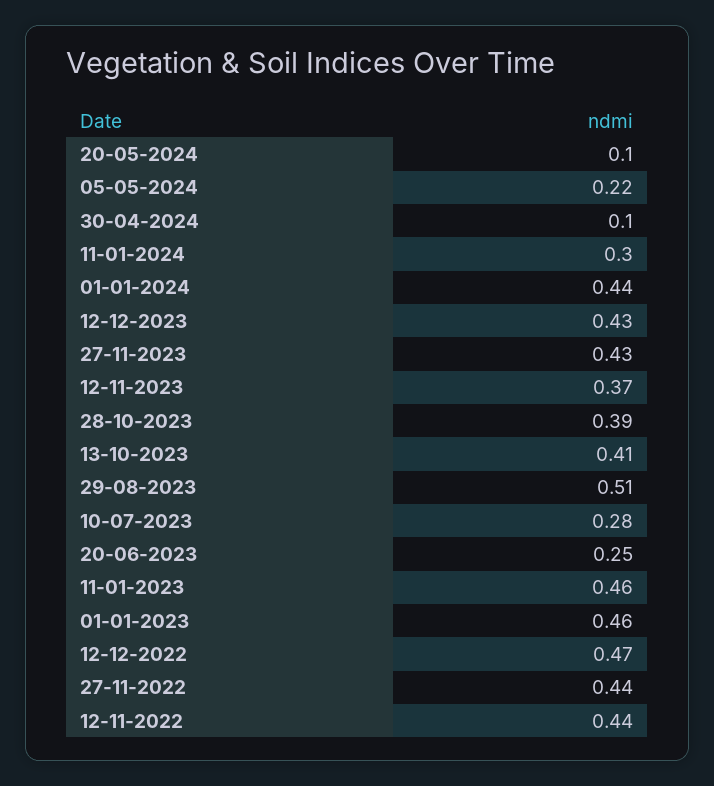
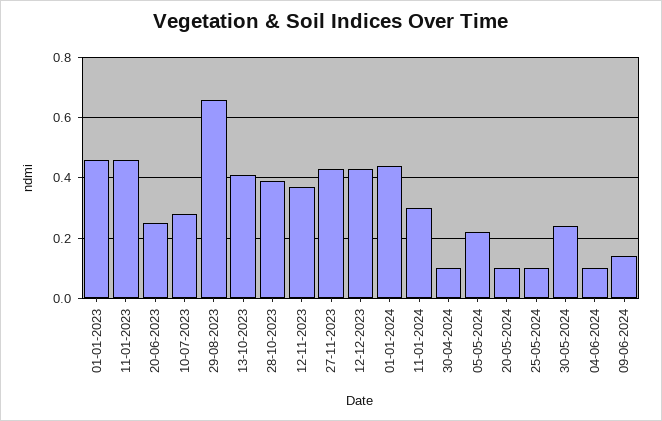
29-08-2023: 0.51 -> 0.65
12-12-2022: 0.47 -> none
27-11-2022: 0.44 -> none
12-11-2022: 0.44 -> none
25-05-2024: none -> 0.1
30-05-2024: none -> 0.25
04-06-2024: none -> 0.1
09-06-2024: none -> 0.15

